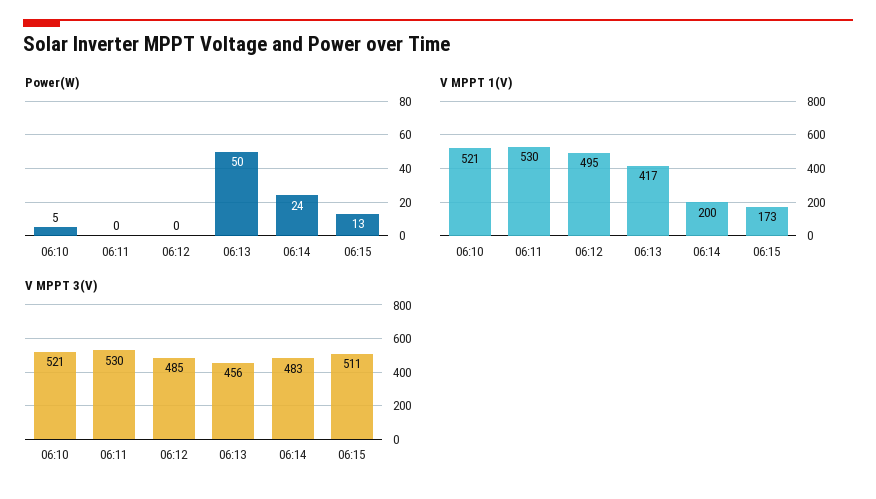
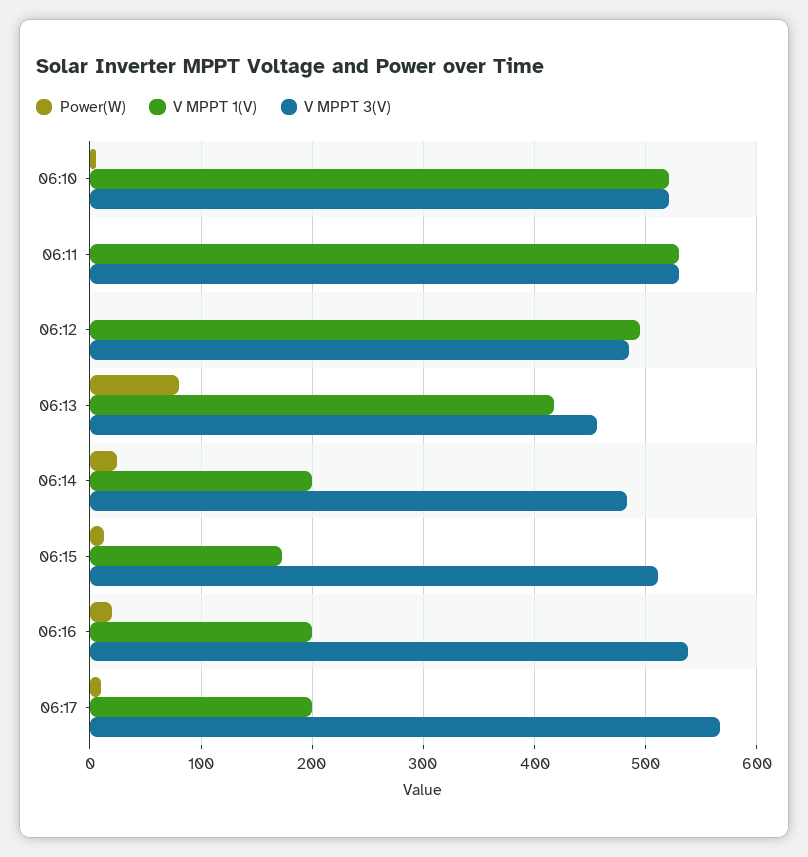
Power(W), 06:13: 50 -> 80
Power(W), 06:16: none -> 20
V MPPT 1(V), 06:16: none -> 200
V MPPT 3(V), 06:16: none -> 540
Power(W), 06:17: none -> 10
V MPPT 1(V), 06:17: none -> 200
V MPPT 3(V), 06:17: none -> 570

